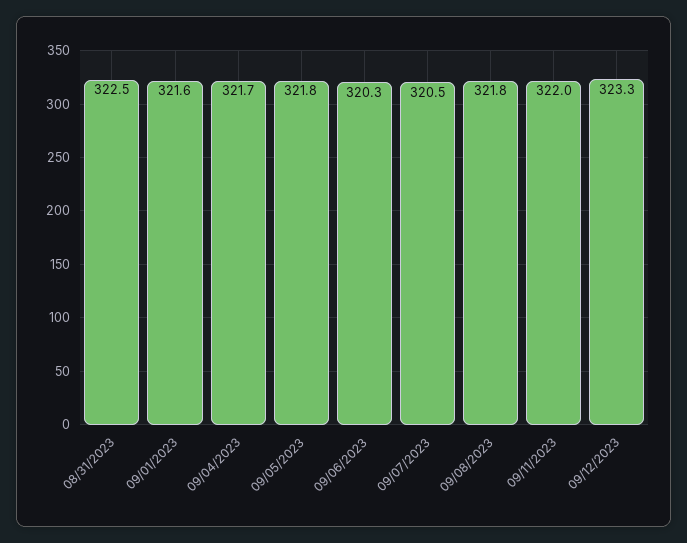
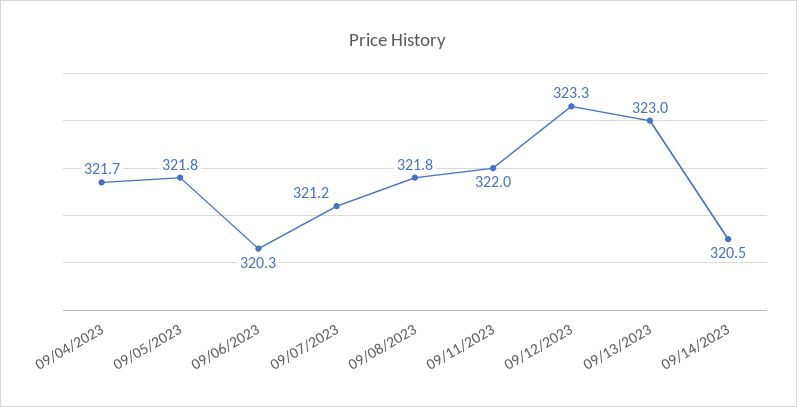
08/31/2023: 322.5 -> none
09/01/2023: 321.6 -> none
09/07/2023: 320.5 -> 321.2
09/13/2023: none -> 323
09/14/2023: none -> 320.5

